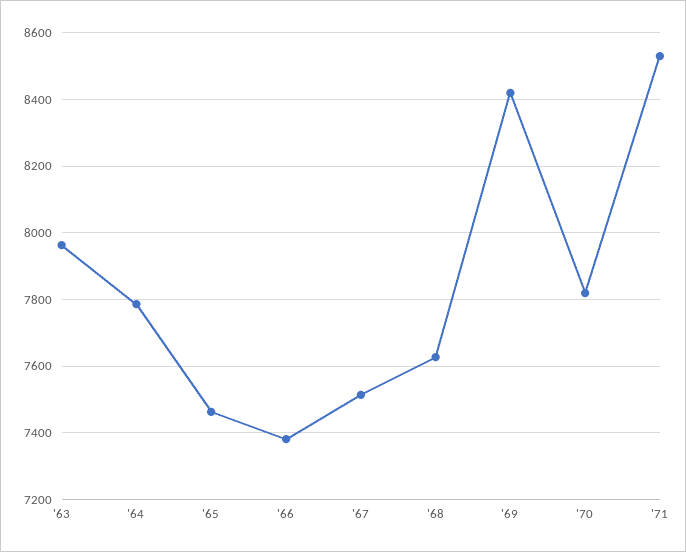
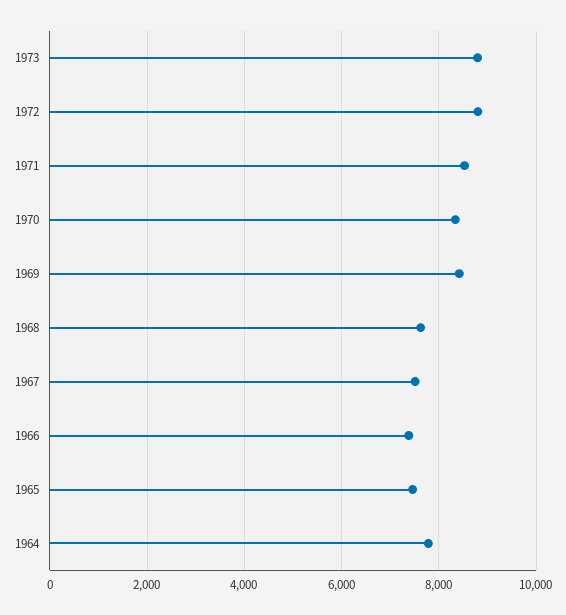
'63: 7960 -> none
'70: 7820 -> 8400
1973: none -> 8800
1972: none -> 8800

